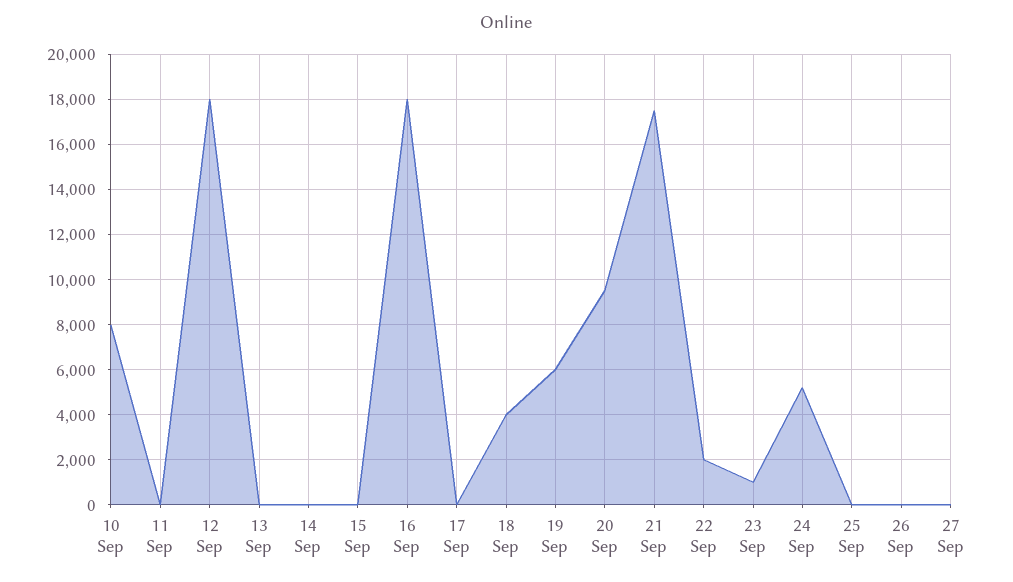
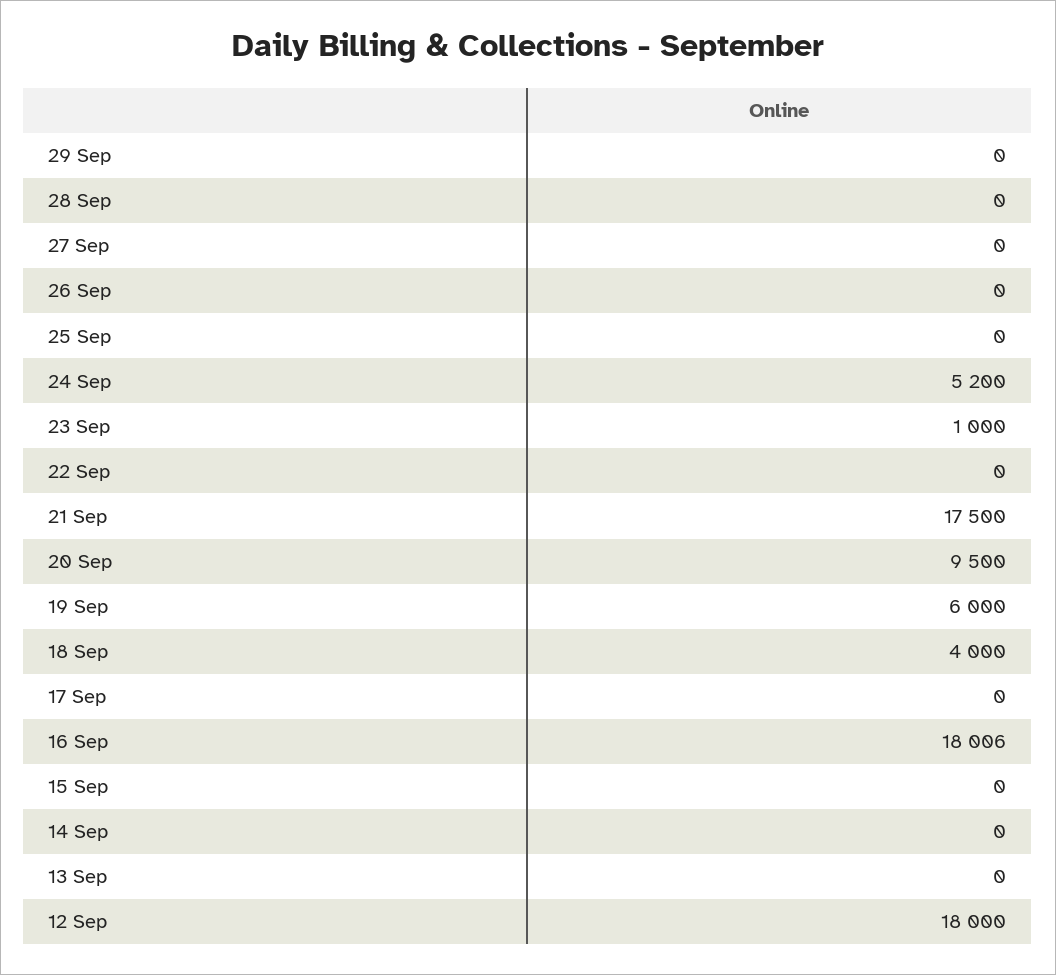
10 Sep: 8000 -> none
11 Sep: 0 -> none
22 Sep: 2000 -> 0
29 Sep: none -> 0
28 Sep: none -> 0

